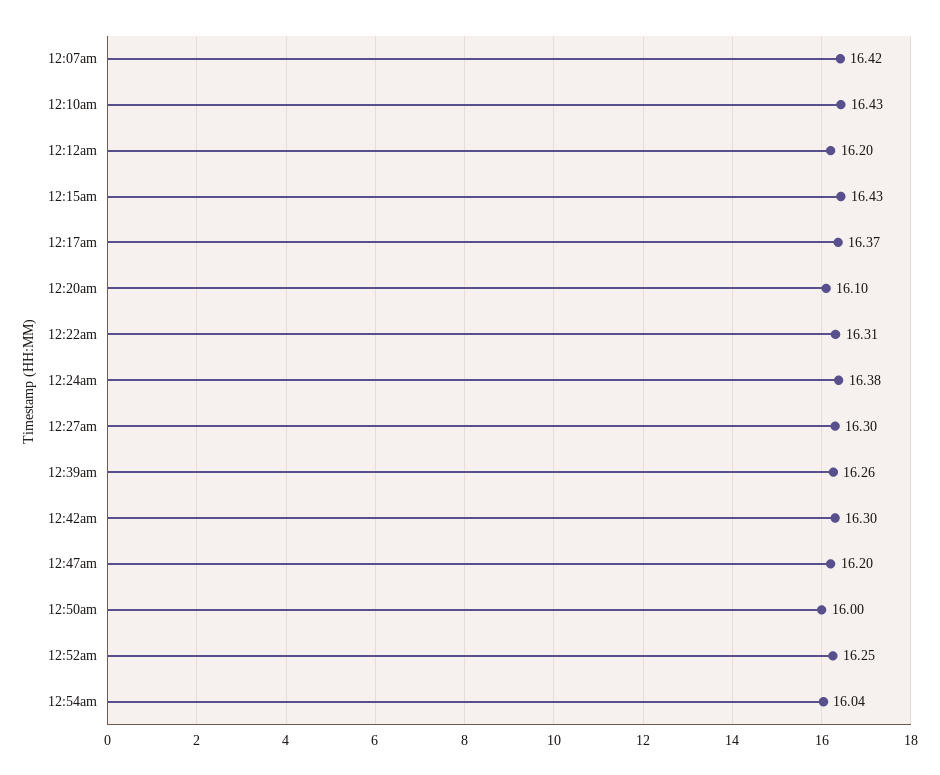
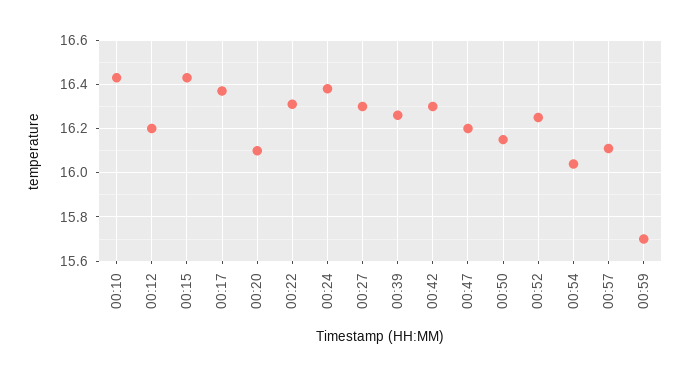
12:07am: 16.42 -> none
12:50am: 16 -> 16.15
00:57: none -> 16.1
00:59: none -> 15.7

